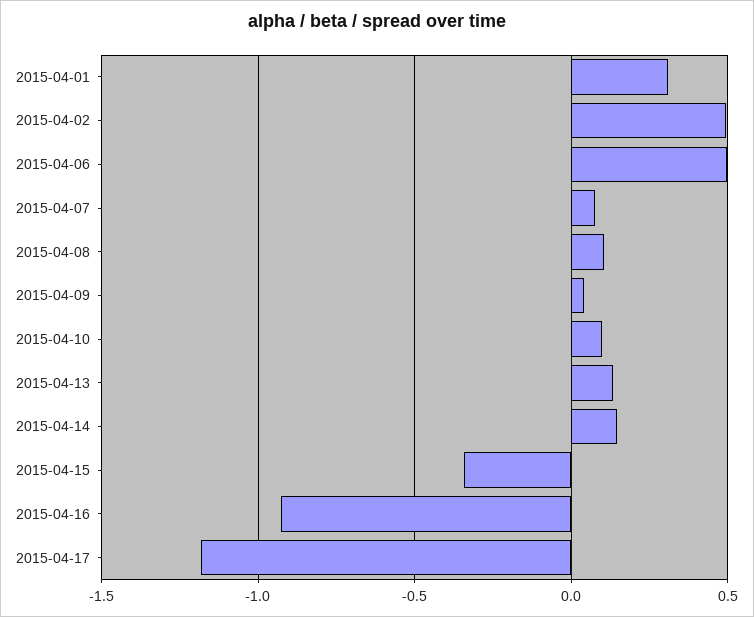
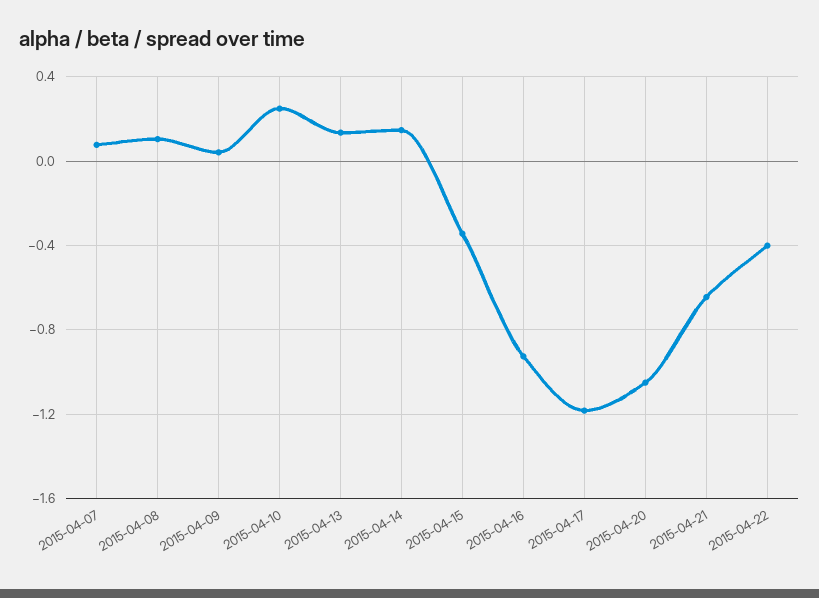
2015-04-01: 0.3 -> none
2015-04-02: 0.5 -> none
2015-04-06: 0.5 -> none
2015-04-10: 0.1 -> 0.25
2015-04-20: none -> -1.05
2015-04-21: none -> -0.65
2015-04-22: none -> -0.4

